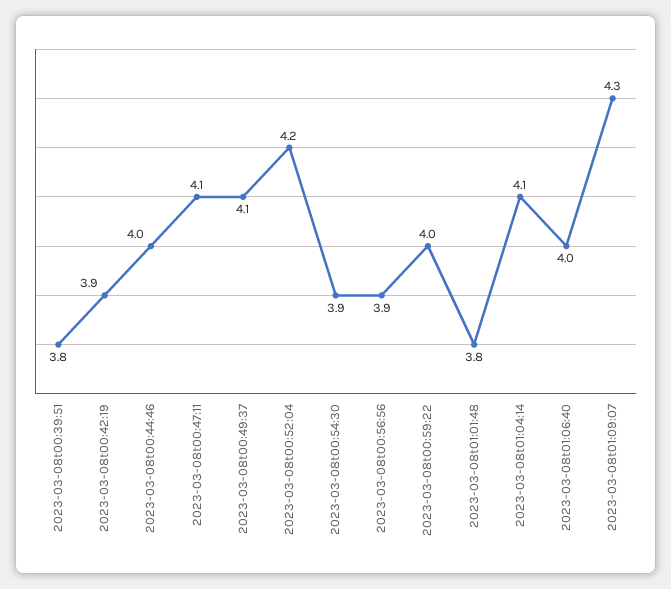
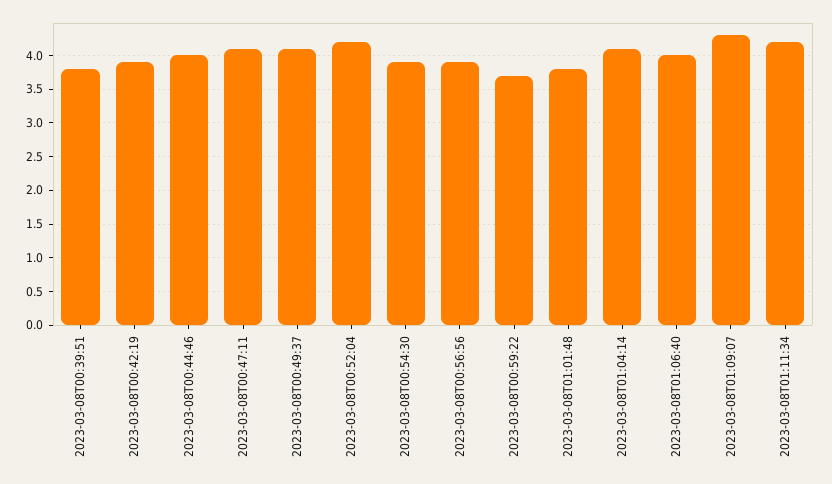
2023-03-08t00:59:22: 4 -> 3.7
2023-03-08T01:11:34: none -> 4.2

